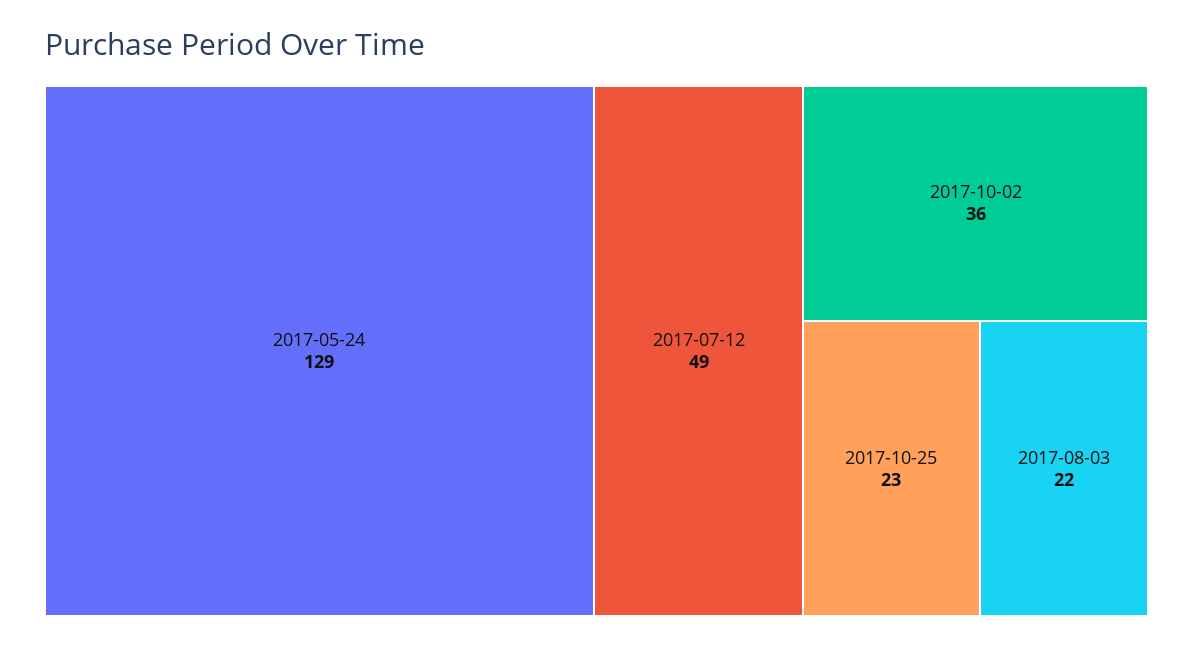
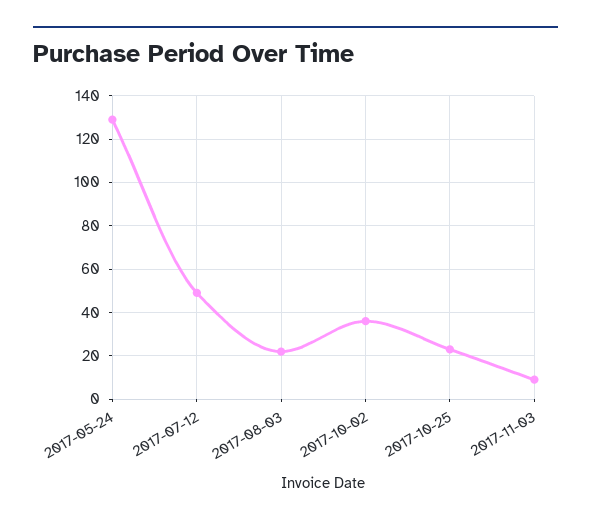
2017-11-03: none -> 10

